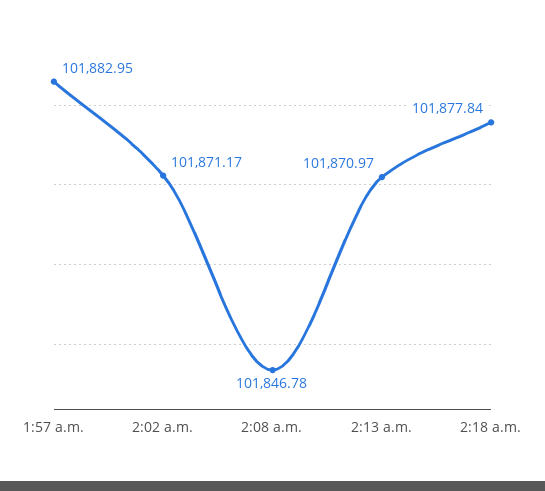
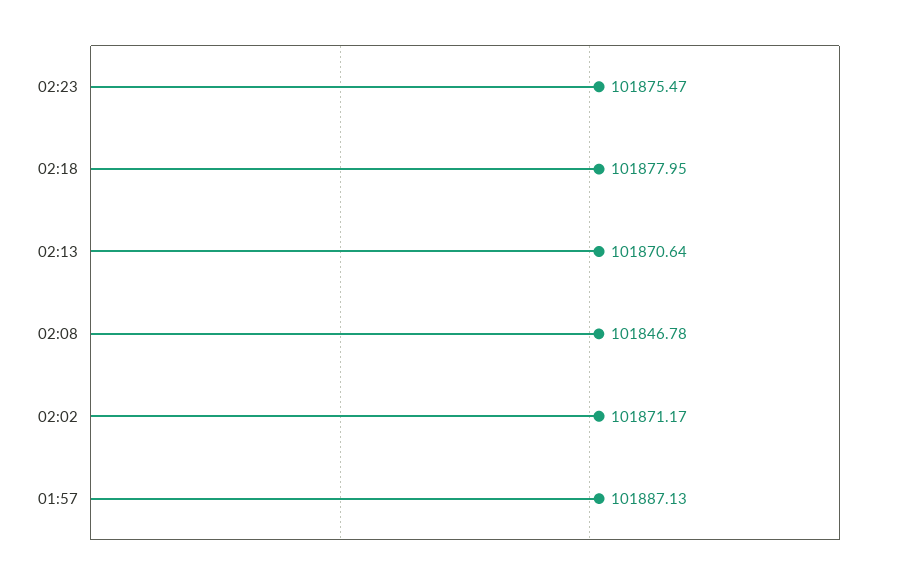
1:57 a.m.: 101882.95 -> 101887.13
2:13 a.m.: 101870.97 -> 101870.64
2:18 a.m.: 101877.84 -> 101877.95
02:23: none -> 101875.47

